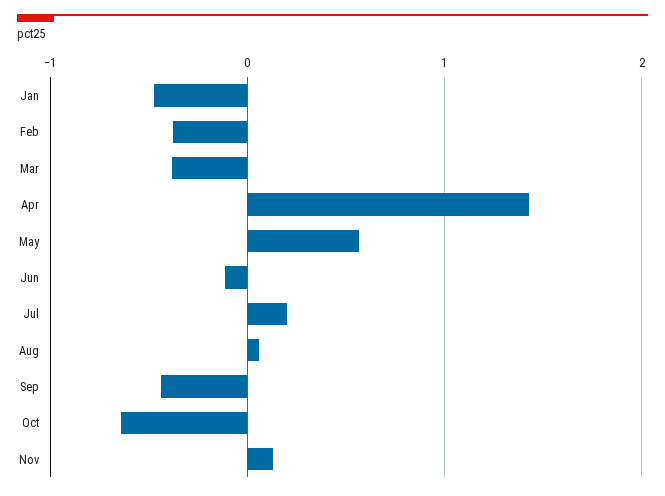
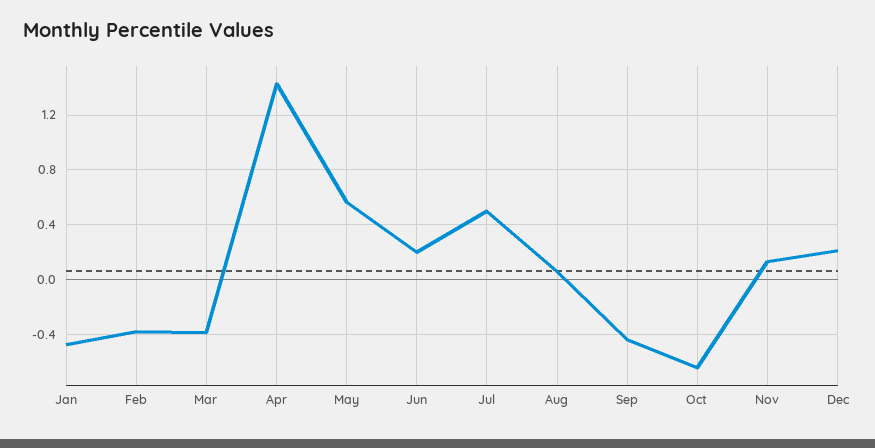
Jun: -0.1 -> 0.2
Jul: 0.2 -> 0.5
Dec: none -> 0.2

